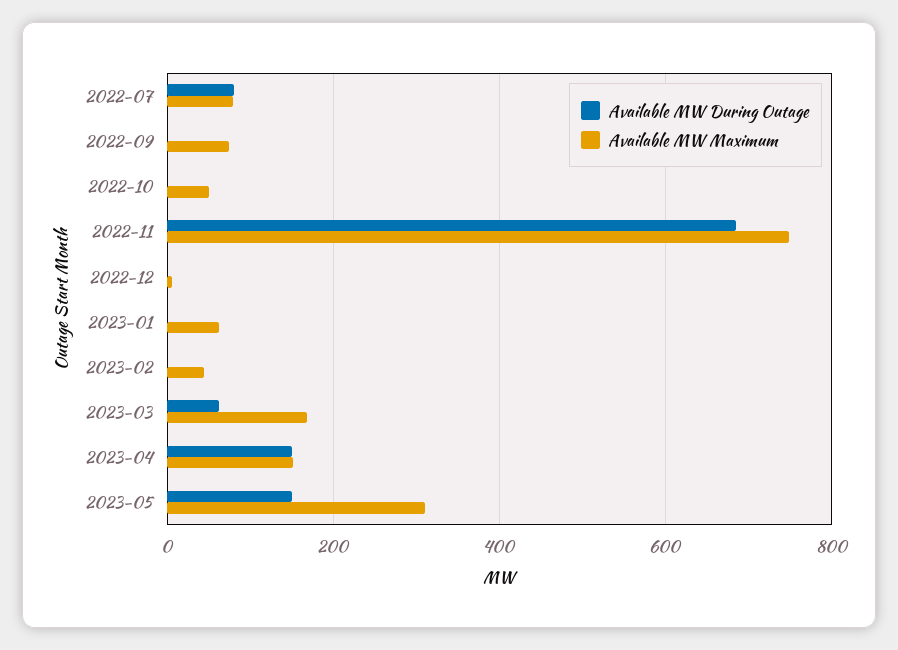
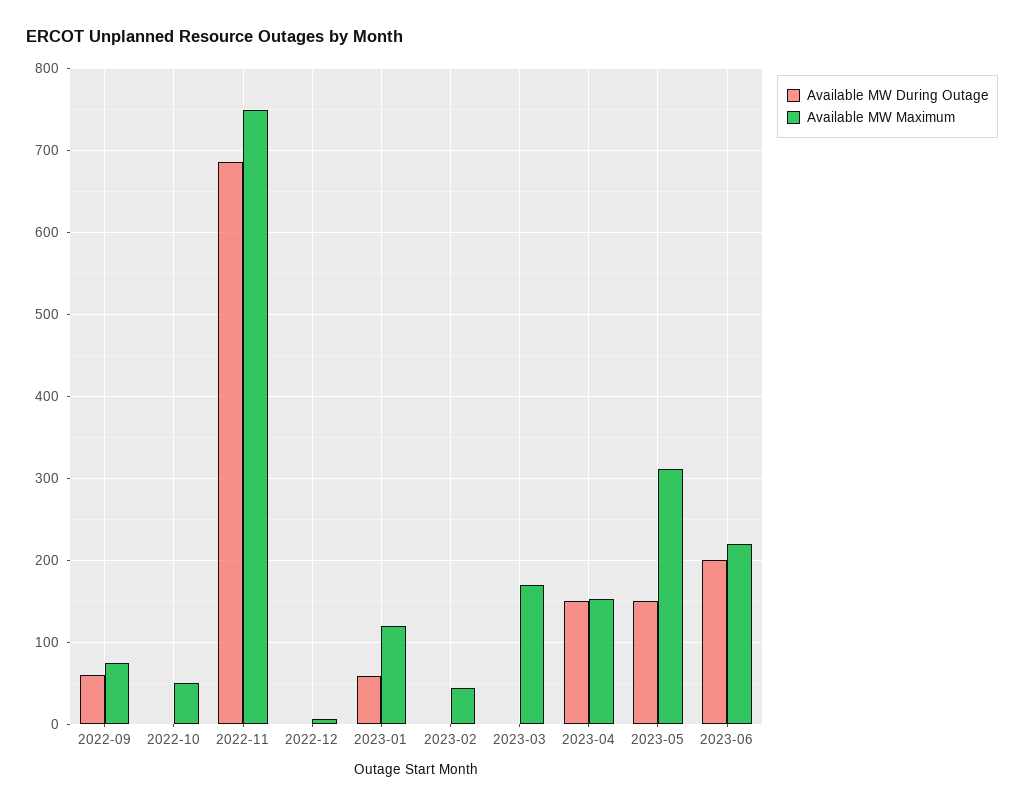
Available MW During Outage, 2022-07: 80 -> none
Available MW Maximum, 2022-07: 80 -> none
Available MW During Outage, 2022-09: 0 -> 60
Available MW During Outage, 2023-01: 0 -> 60
Available MW Maximum, 2023-01: 60 -> 120
Available MW During Outage, 2023-03: 60 -> 0
Available MW During Outage, 2023-06: none -> 200
Available MW Maximum, 2023-06: none -> 220

